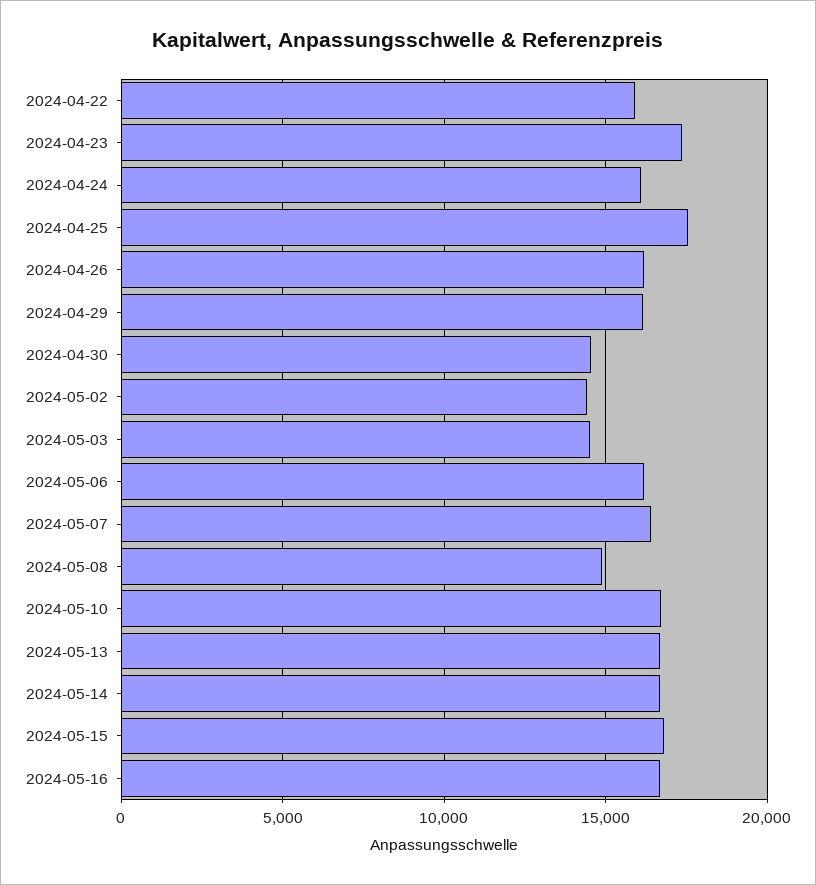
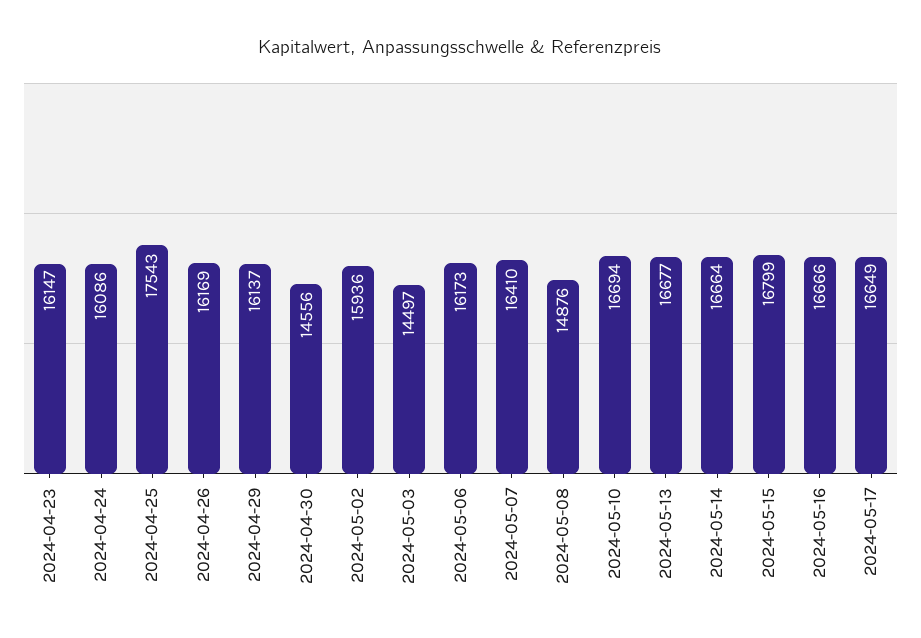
2024-04-22: 16000 -> none
2024-04-23: 17500 -> 16147
2024-05-02: 14500 -> 15936
2024-05-17: none -> 16649

